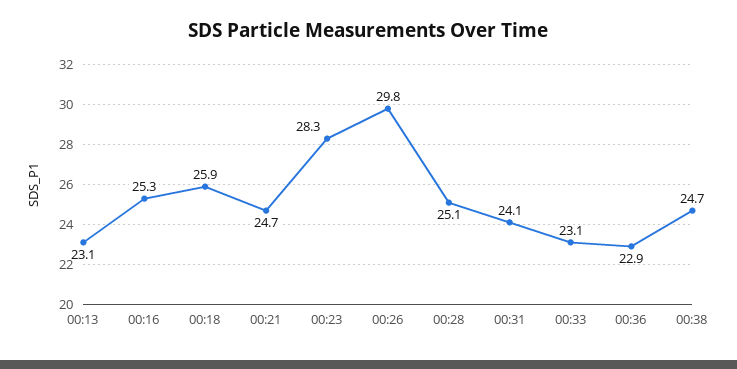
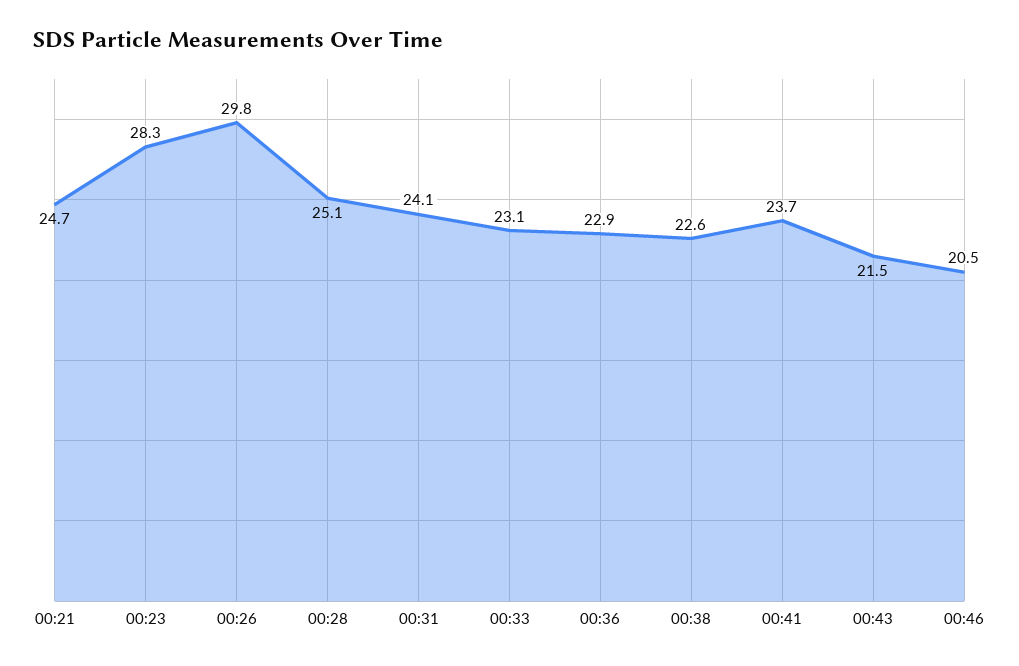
00:13: 23.1 -> none
00:16: 25.3 -> none
00:18: 25.9 -> none
00:38: 24.7 -> 22.6
00:41: none -> 23.7
00:43: none -> 21.5
00:46: none -> 20.5

